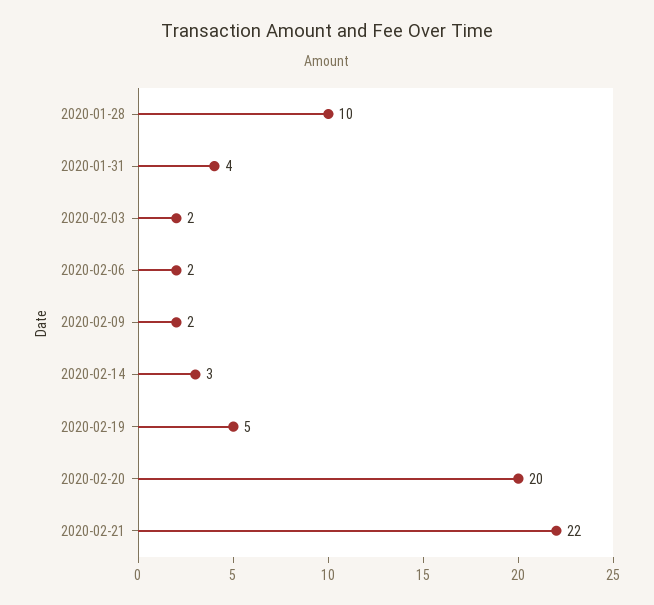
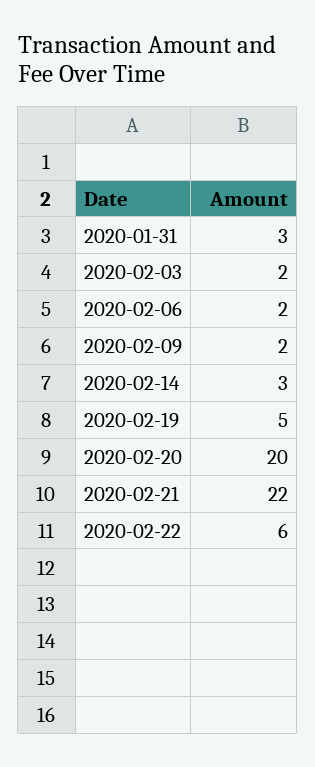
2020-01-28: 10 -> none
2020-01-31: 4 -> 3
2020-02-22: none -> 6

